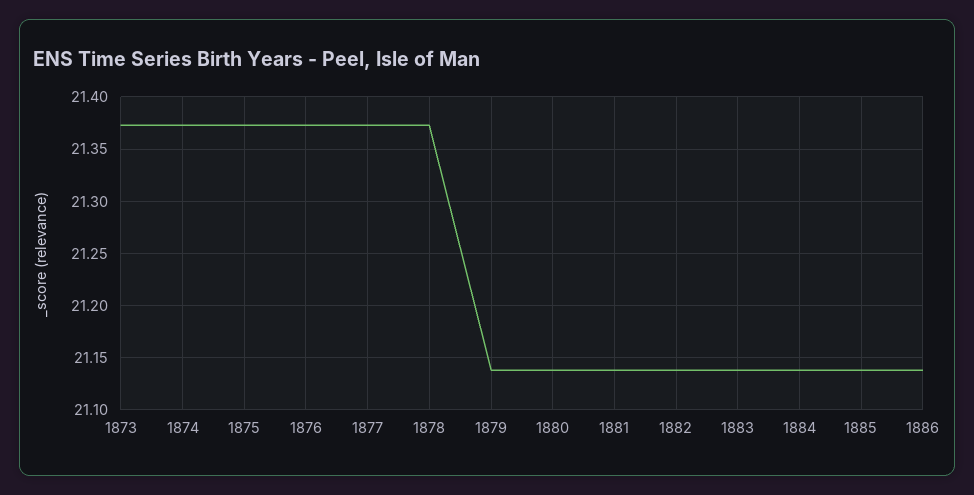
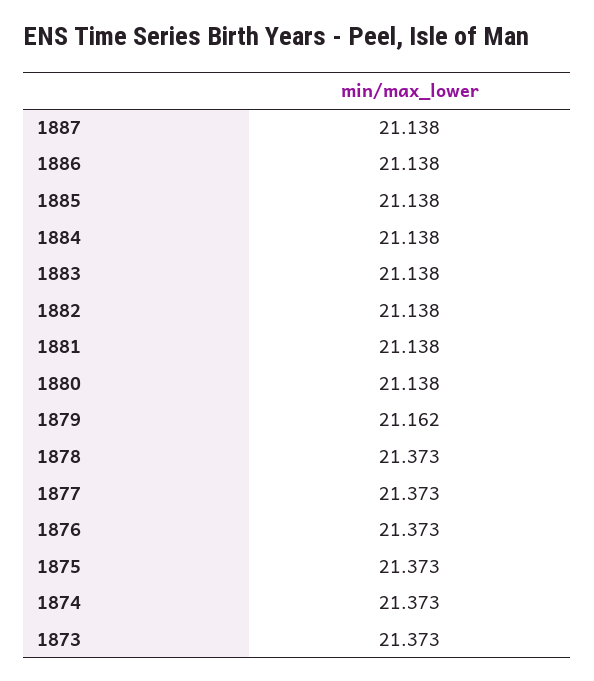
1879: 21.14 -> 21.162
1887: none -> 21.138

